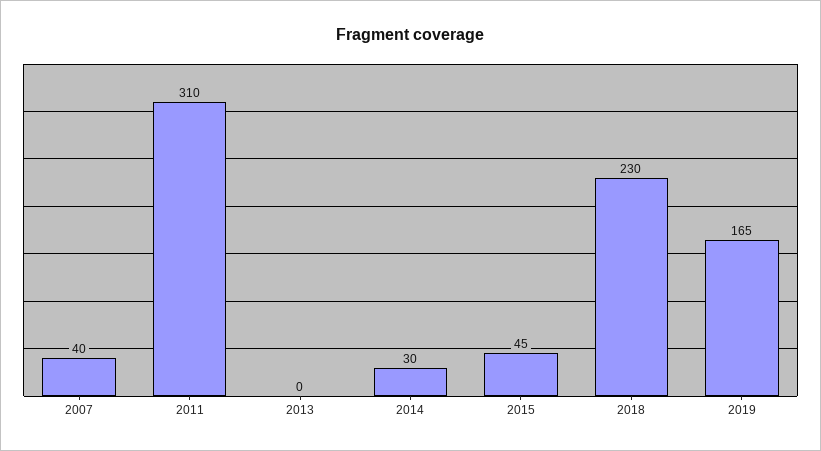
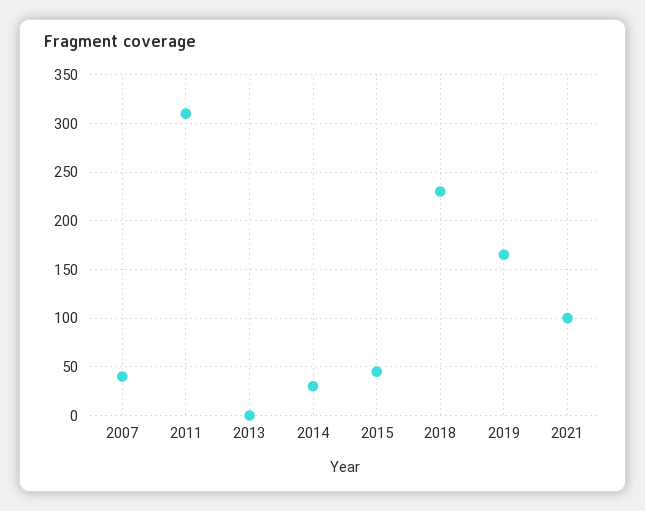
2021: none -> 100

